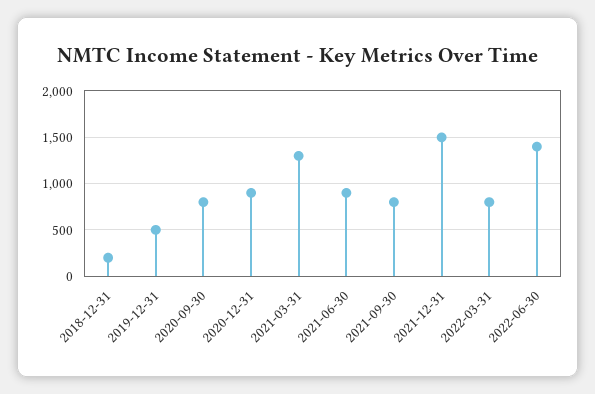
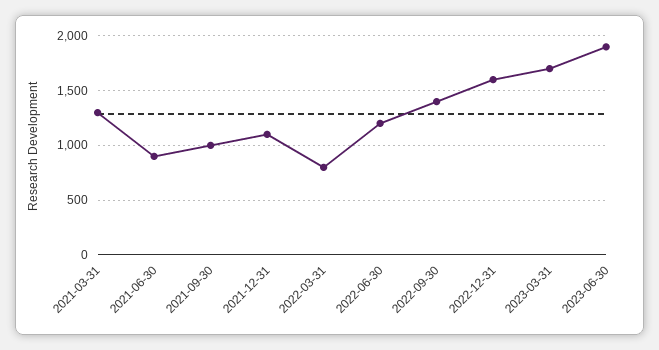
2018-12-31: 200 -> none
2019-12-31: 500 -> none
2020-09-30: 800 -> none
2020-12-31: 900 -> none
2021-09-30: 800 -> 1000
2021-12-31: 1500 -> 1100
2022-06-30: 1400 -> 1200
2022-09-30: none -> 1400
2022-12-31: none -> 1600
2023-03-31: none -> 1700
2023-06-30: none -> 1900

